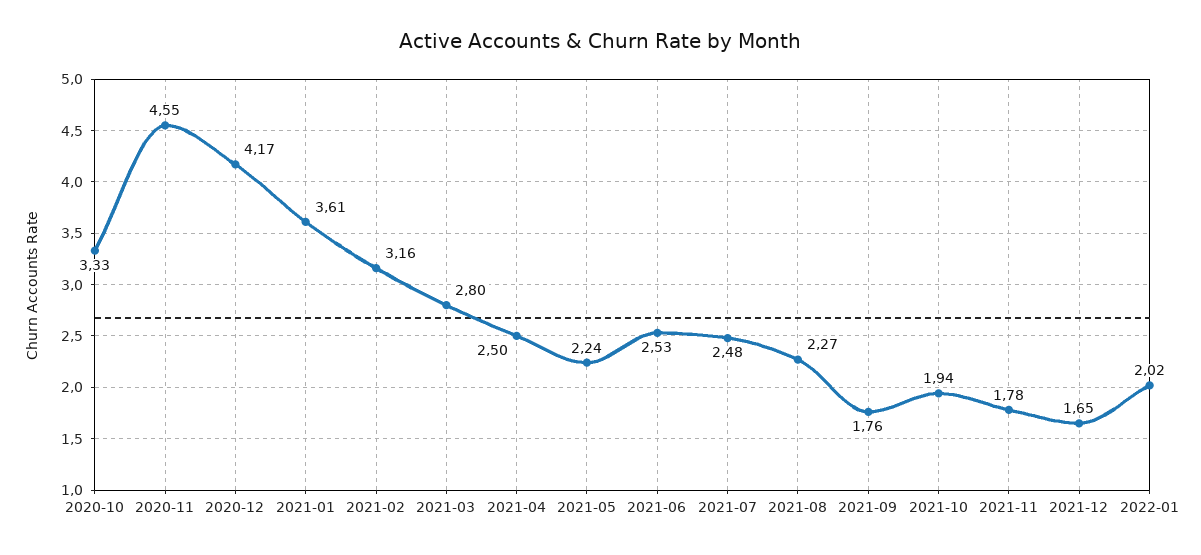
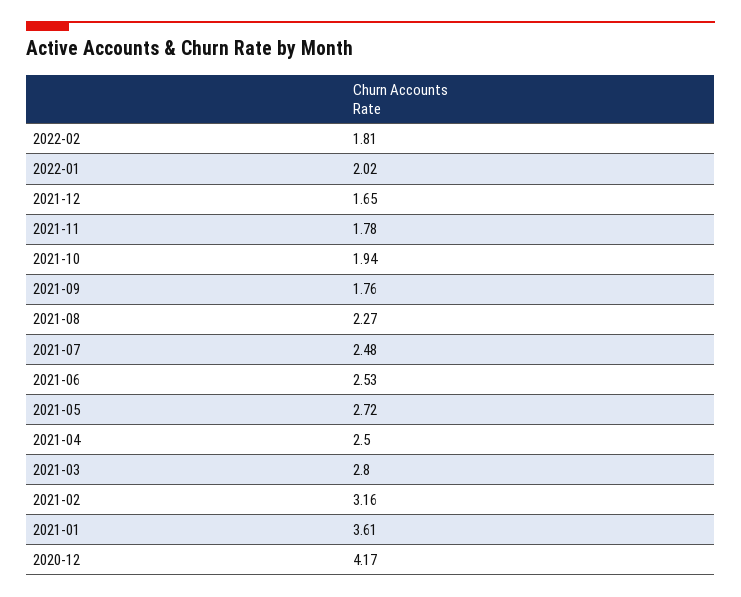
2020-10: 3.33 -> none
2020-11: 4.55 -> none
2021-05: 2.24 -> 2.72
2022-02: none -> 1.81

